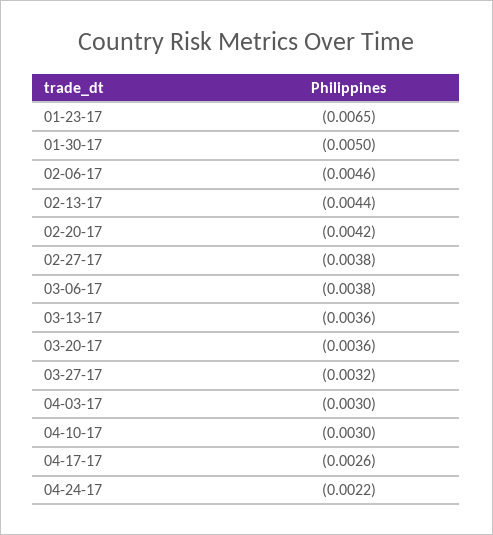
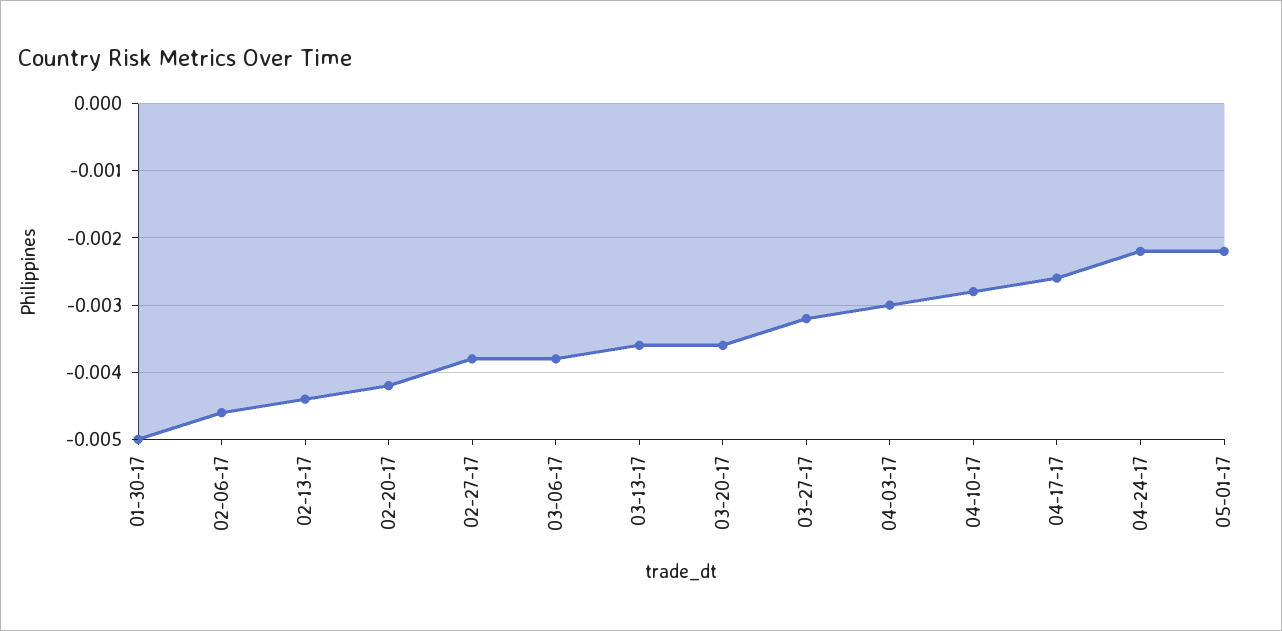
01-23-17: -0.0065 -> none
04-10-17: -0.003 -> -0.0028
05-01-17: none -> -0.0022

